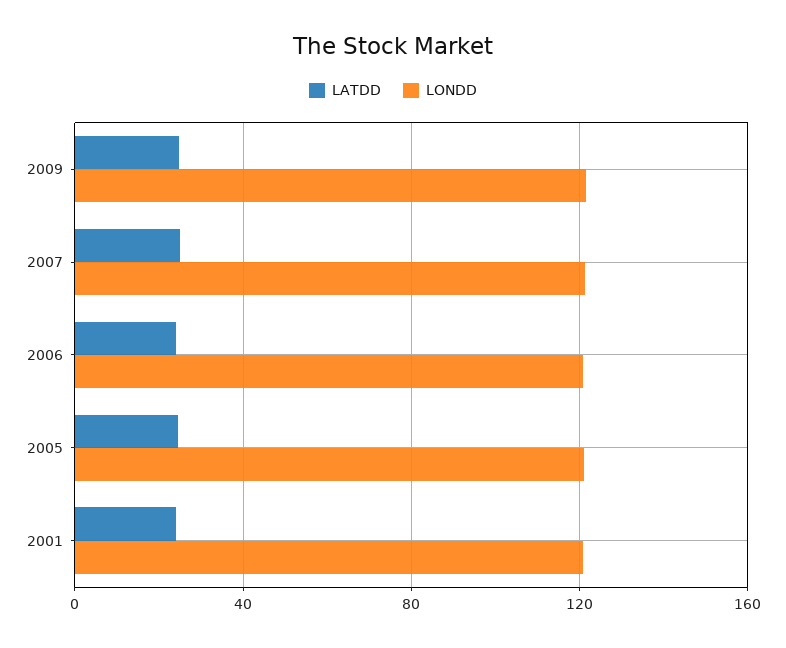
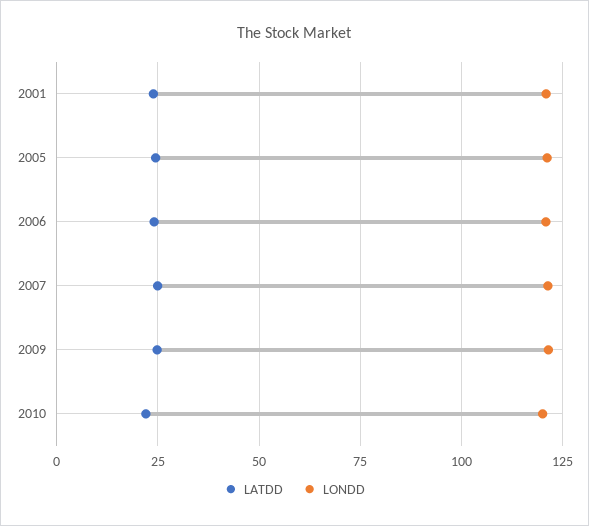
LATDD, 2010: none -> 22.5
LONDD, 2010: none -> 120

